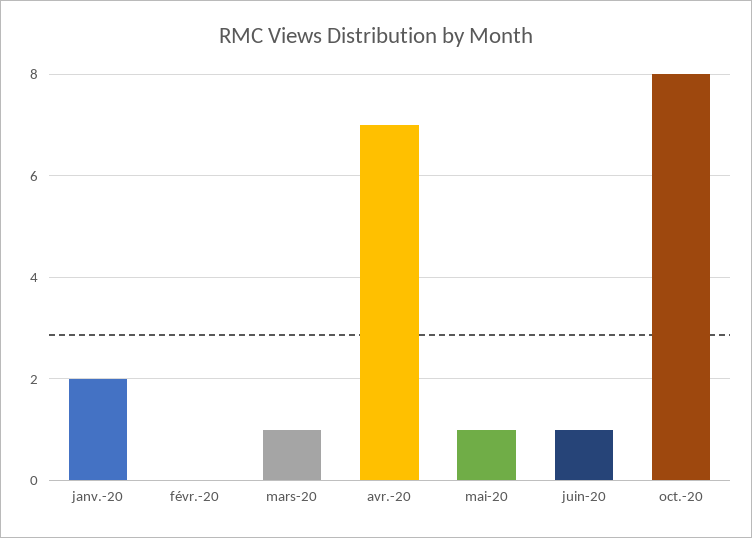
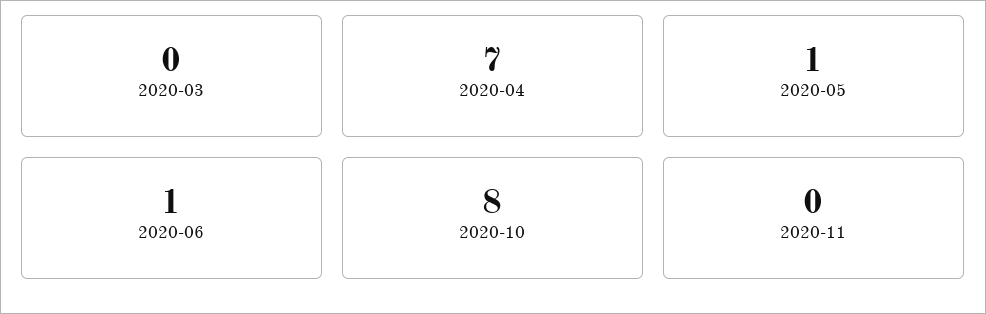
janv.-20: 2 -> none
févr.-20: 0 -> none
mars-20: 1 -> 0
2020-11: none -> 0

